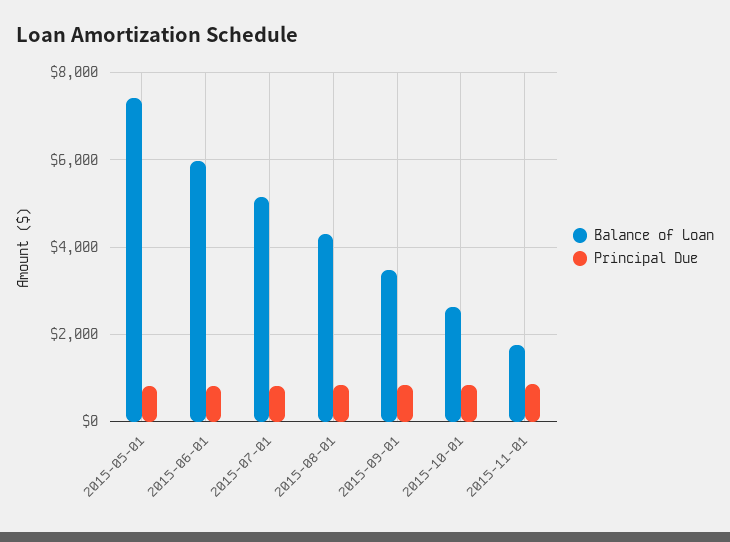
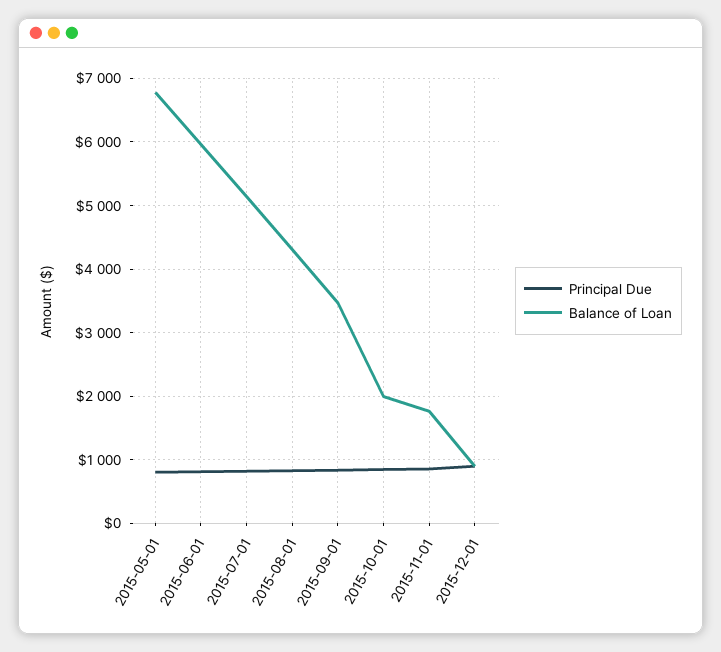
Balance of Loan, 2015-05-01: 7400 -> 6800
Balance of Loan, 2015-10-01: 2600 -> 2000
Principal Due, 2015-12-01: none -> 900
Balance of Loan, 2015-12-01: none -> 900

